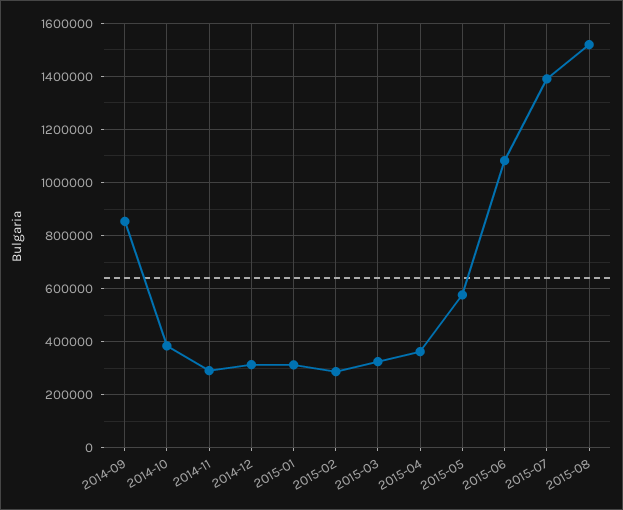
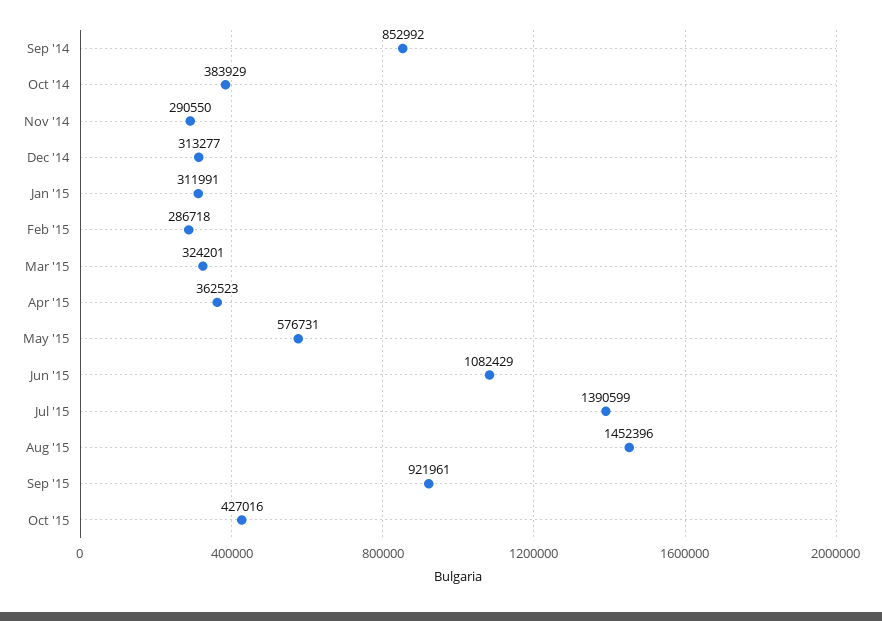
2015-08: 1525000 -> 1452396
Sep '15: none -> 921961
Oct '15: none -> 427016

